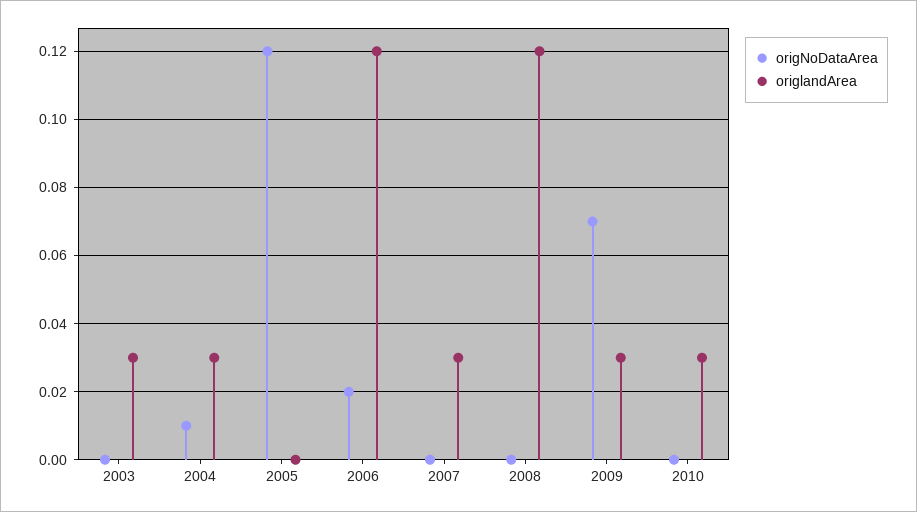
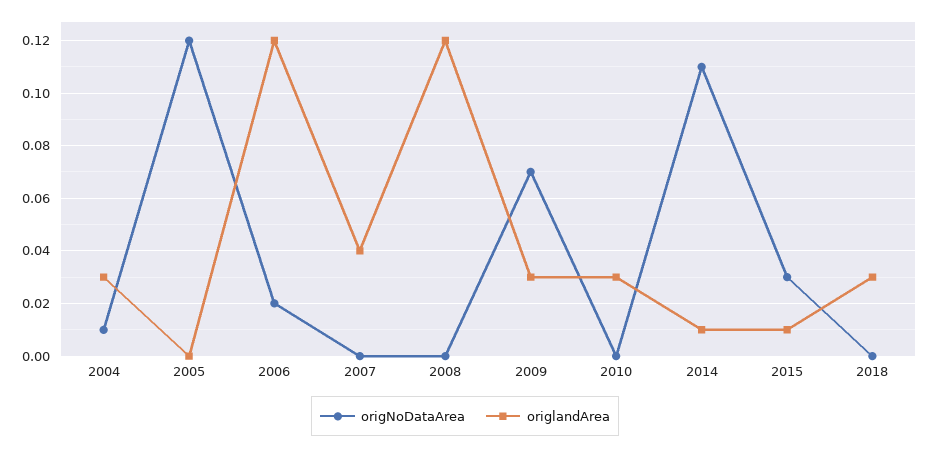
origNoDataArea, 2003: 0 -> none
origlandArea, 2003: 0.03 -> none
origlandArea, 2007: 0.03 -> 0.04
origNoDataArea, 2014: none -> 0.11
origlandArea, 2014: none -> 0.01
origNoDataArea, 2015: none -> 0.03
origlandArea, 2015: none -> 0.01
origNoDataArea, 2018: none -> 0
origlandArea, 2018: none -> 0.03

